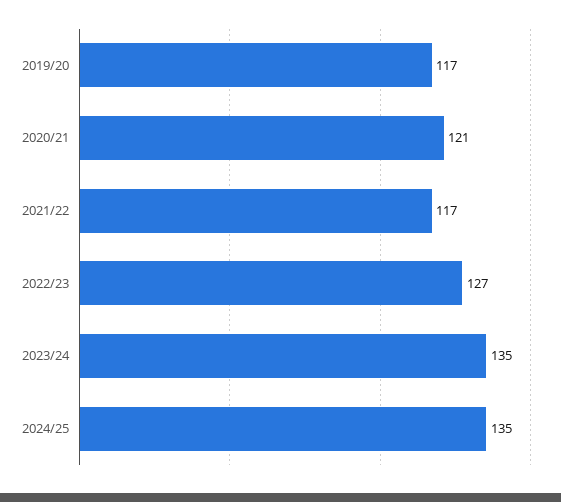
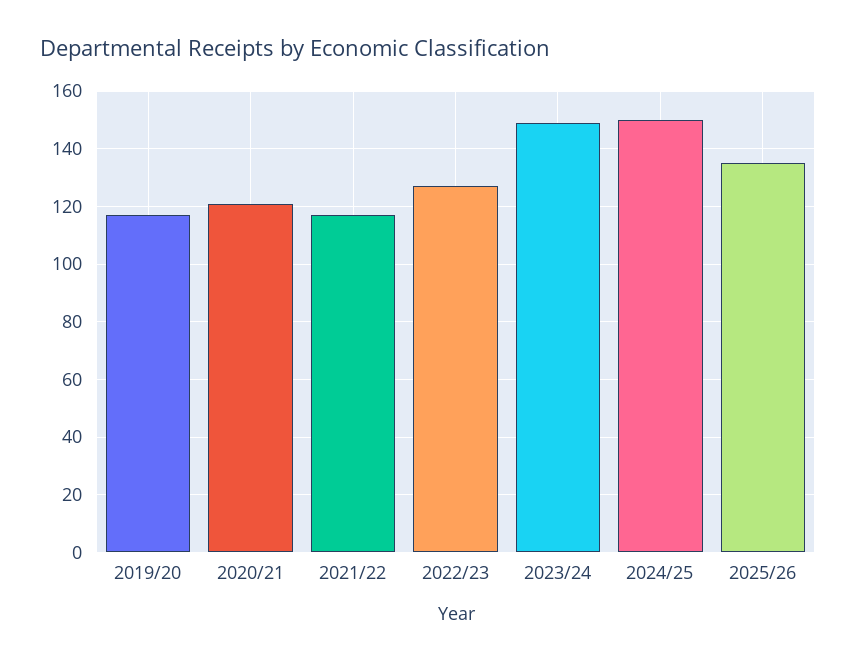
2023/24: 135 -> 150
2024/25: 135 -> 150
2025/26: none -> 135

